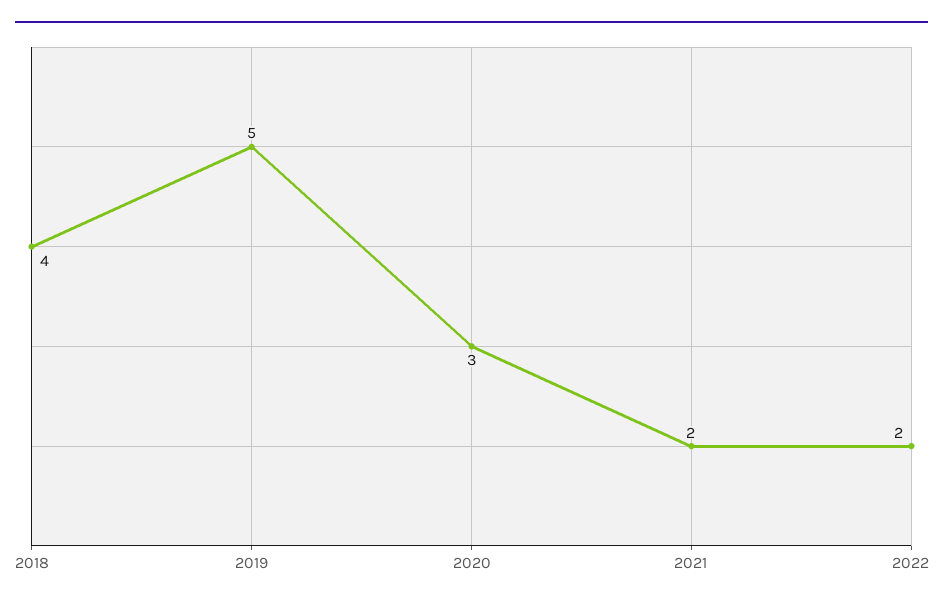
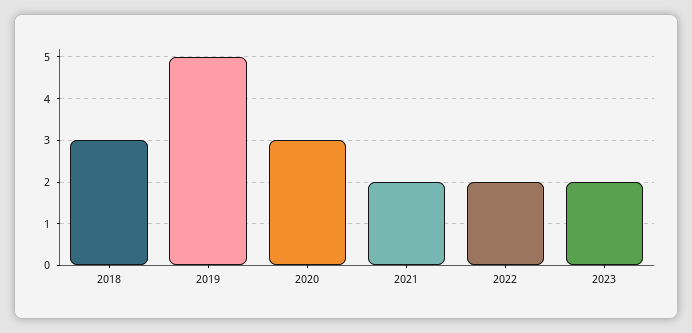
2018: 4 -> 3
2023: none -> 2

